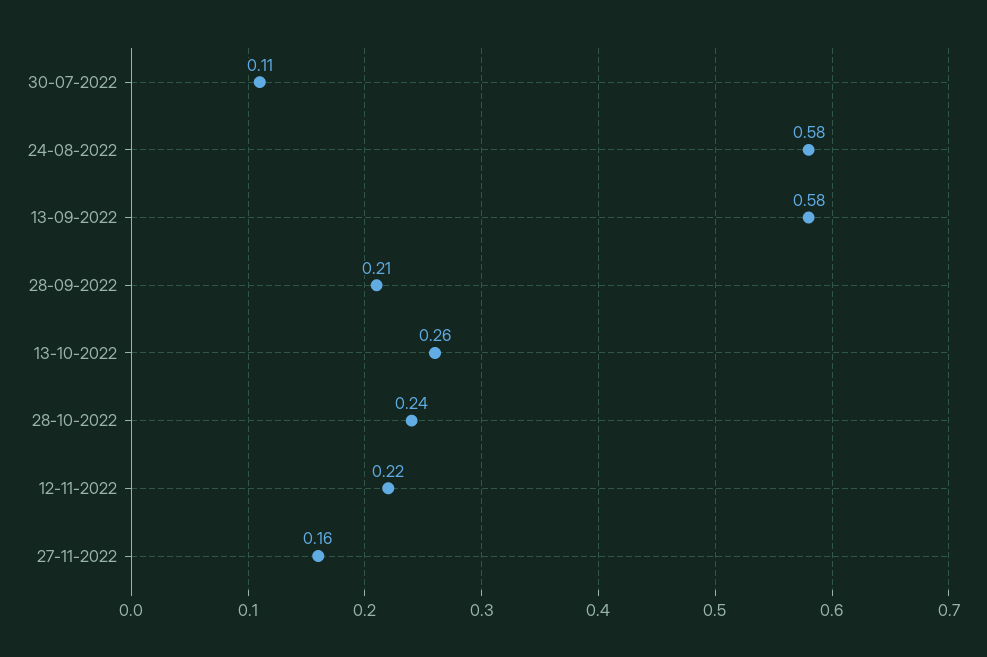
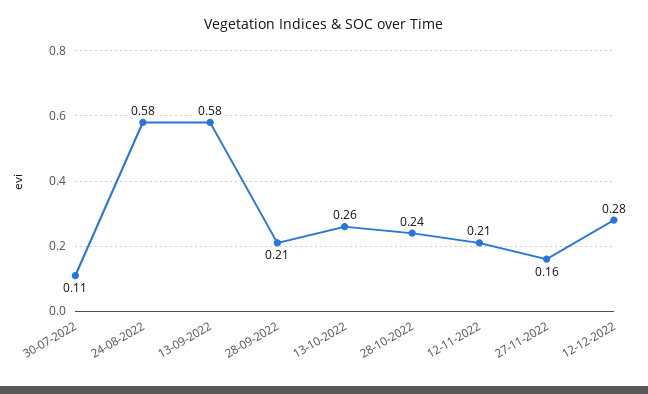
12-11-2022: 0.22 -> 0.21
12-12-2022: none -> 0.28

